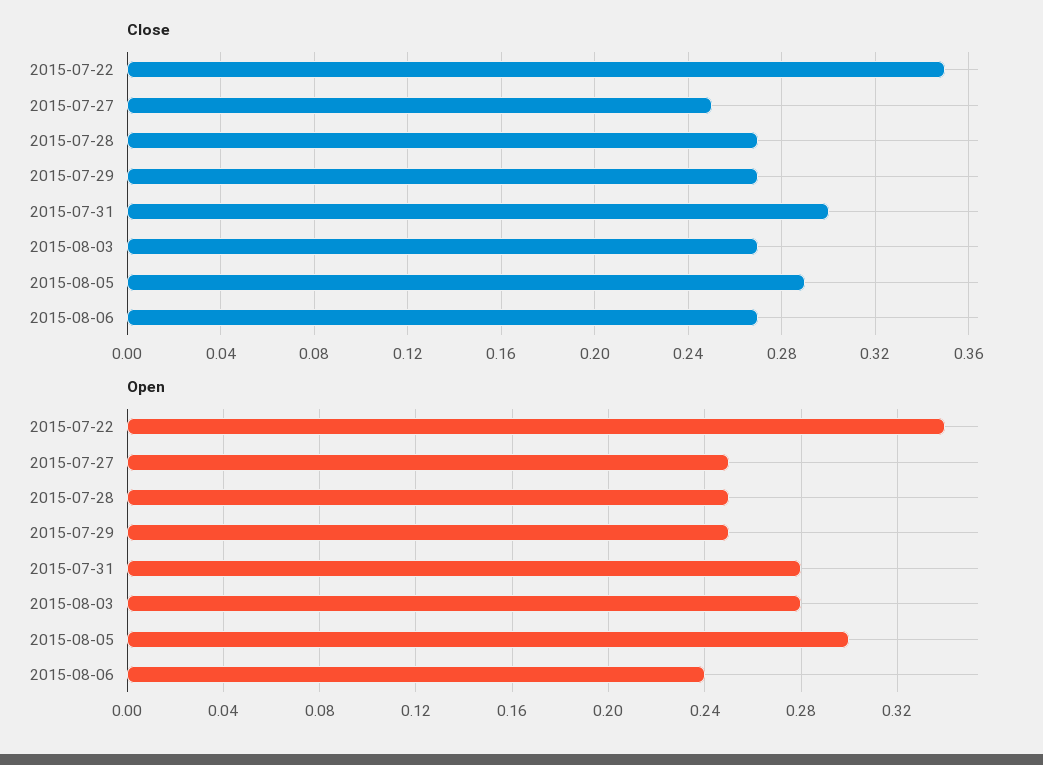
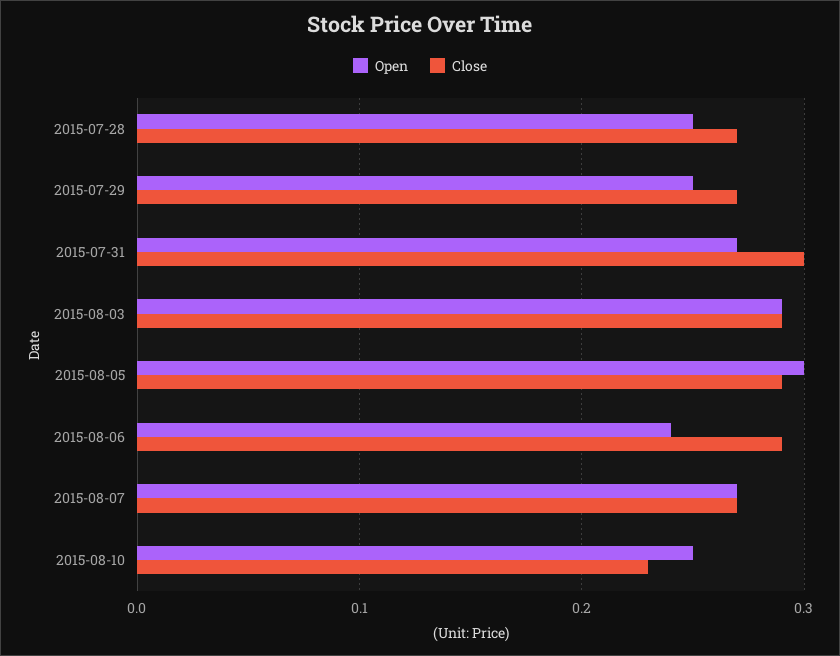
Close, 2015-07-22: 0.35 -> none
Close, 2015-07-27: 0.25 -> none
Close, 2015-08-03: 0.27 -> 0.29
Close, 2015-08-06: 0.27 -> 0.29
Open, 2015-07-22: 0.34 -> none
Open, 2015-07-27: 0.25 -> none
Open, 2015-07-31: 0.28 -> 0.27
Open, 2015-08-03: 0.28 -> 0.29
Open, 2015-08-07: none -> 0.27
Close, 2015-08-07: none -> 0.27
Open, 2015-08-10: none -> 0.25
Close, 2015-08-10: none -> 0.23

